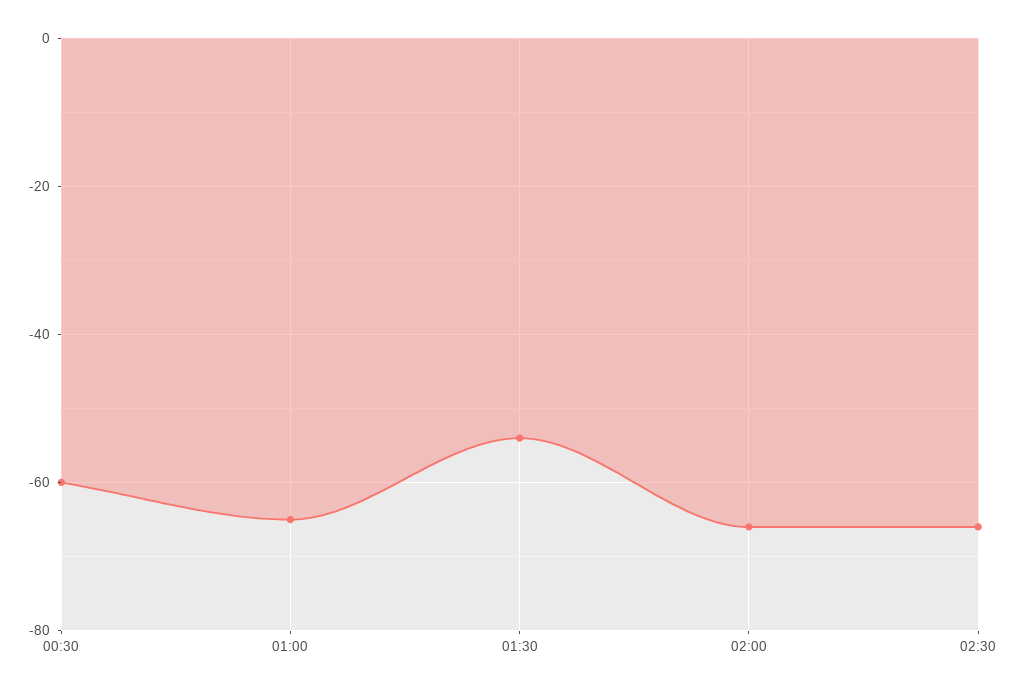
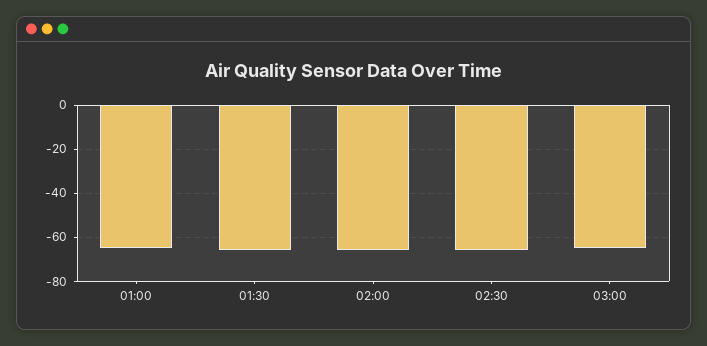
00:30: -60 -> none
01:30: -55 -> -65
03:00: none -> -65

